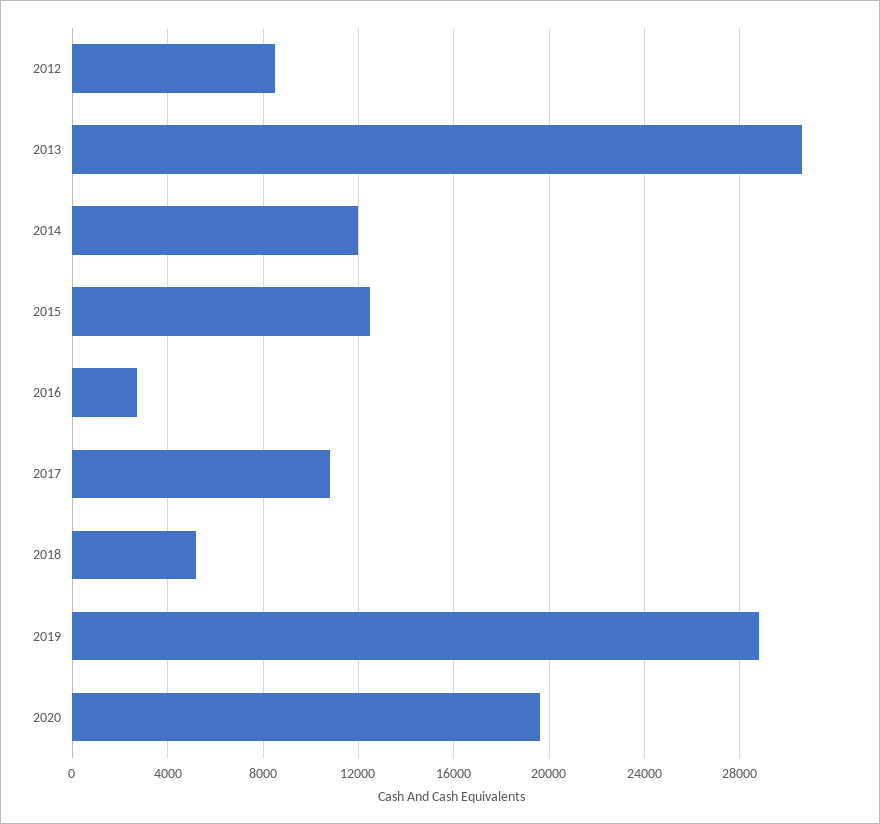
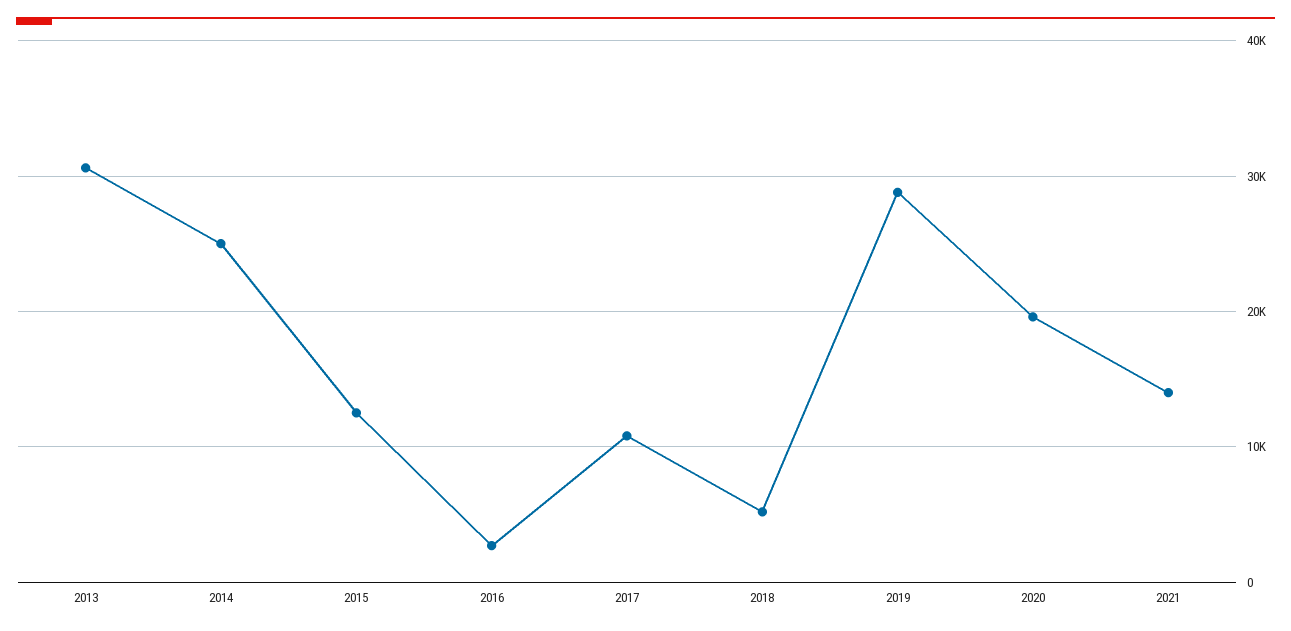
2012: 8500 -> none
2014: 12000 -> 25000
2021: none -> 14000

